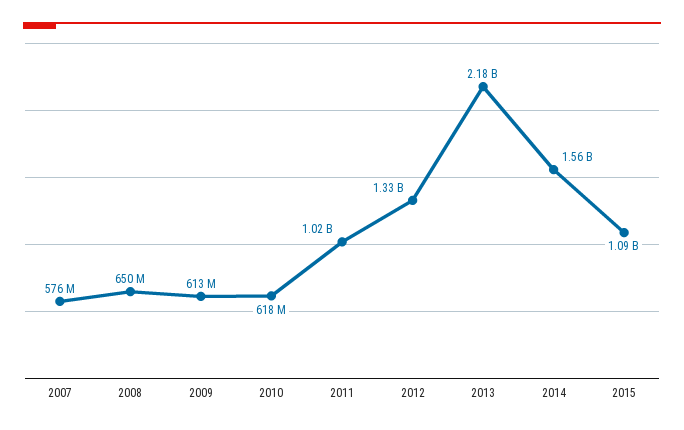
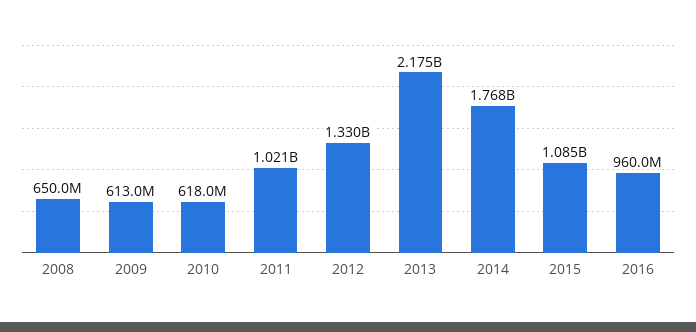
2007: 576000000 -> none
2014: 1560000000 -> 1768000000
2016: none -> 960000000

